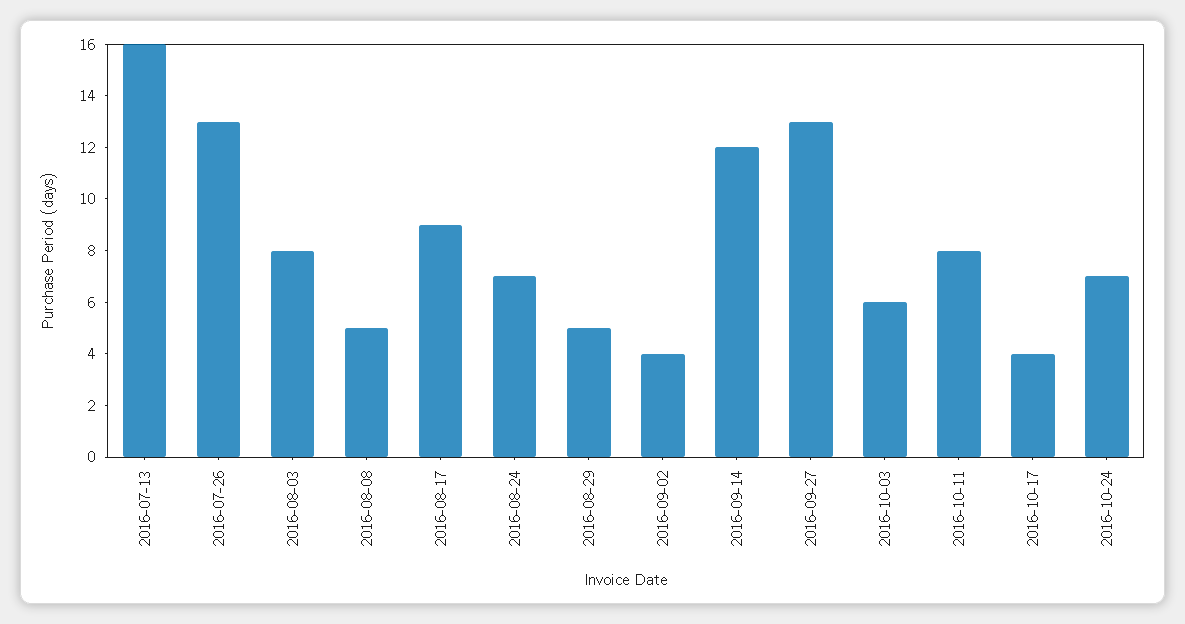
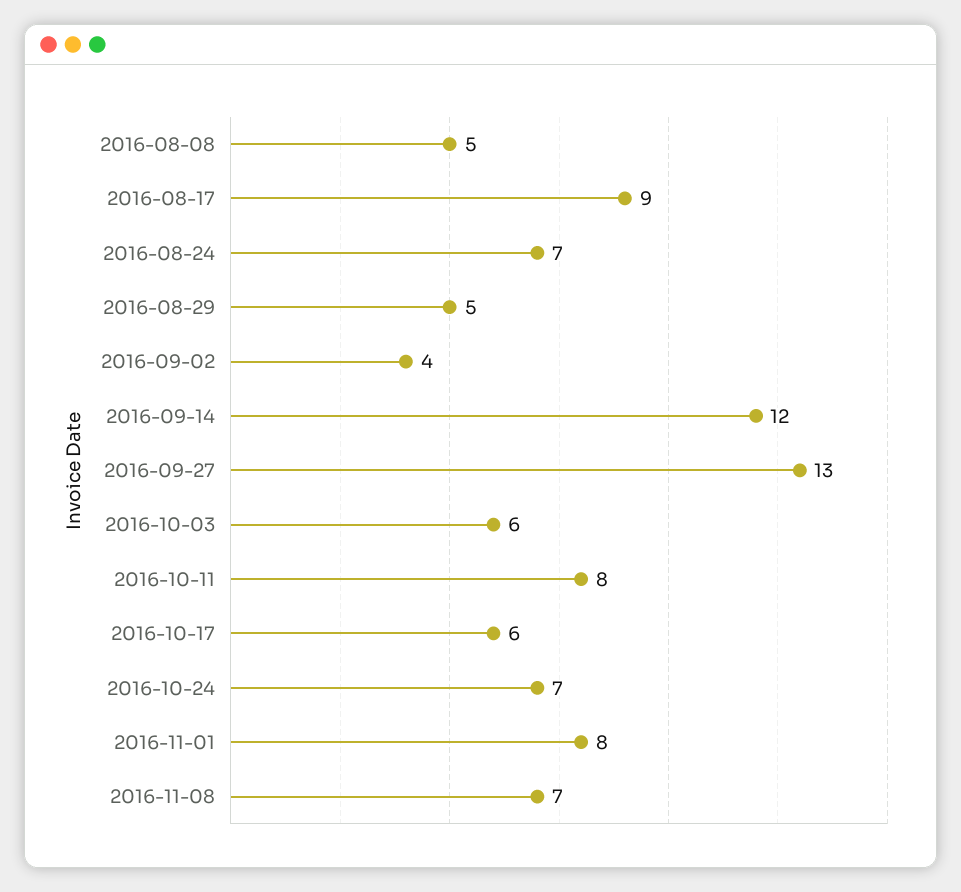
2016-07-13: 16 -> none
2016-07-26: 13 -> none
2016-08-03: 8 -> none
2016-10-17: 4 -> 6
2016-11-01: none -> 8
2016-11-08: none -> 7

